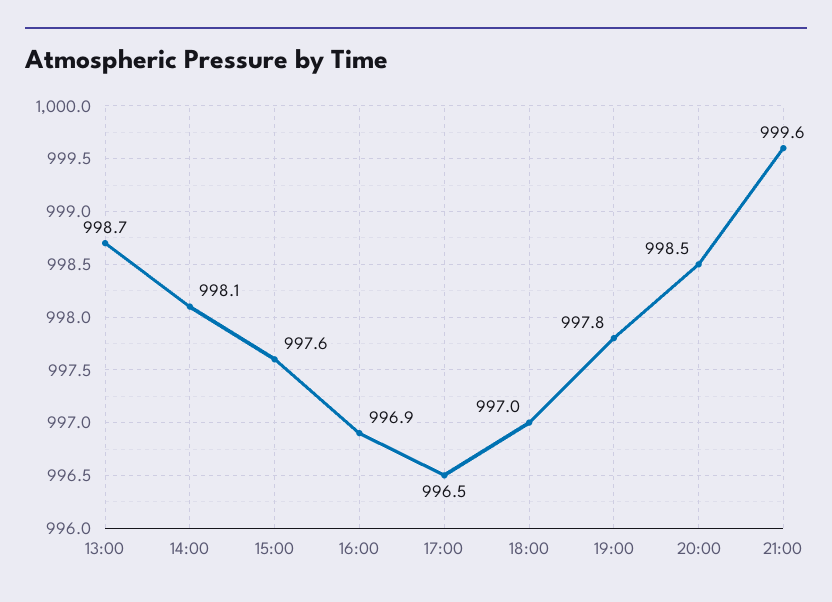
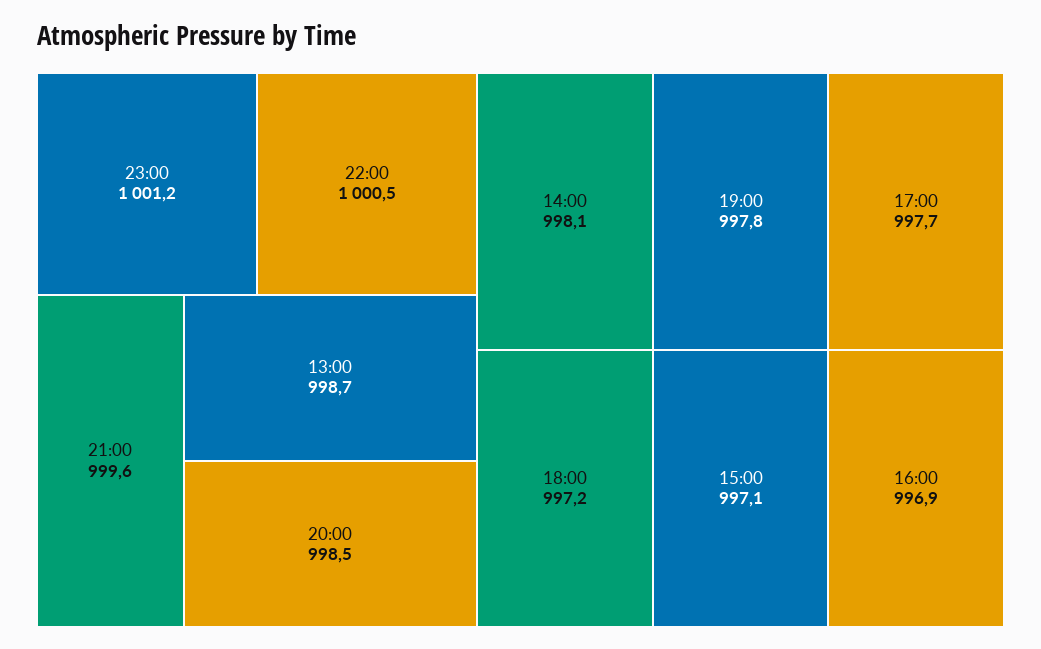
15:00: 997.6 -> 997.1
17:00: 996.5 -> 997.7
18:00: 997 -> 997.2
23:00: none -> 1001.2
22:00: none -> 1000.5

